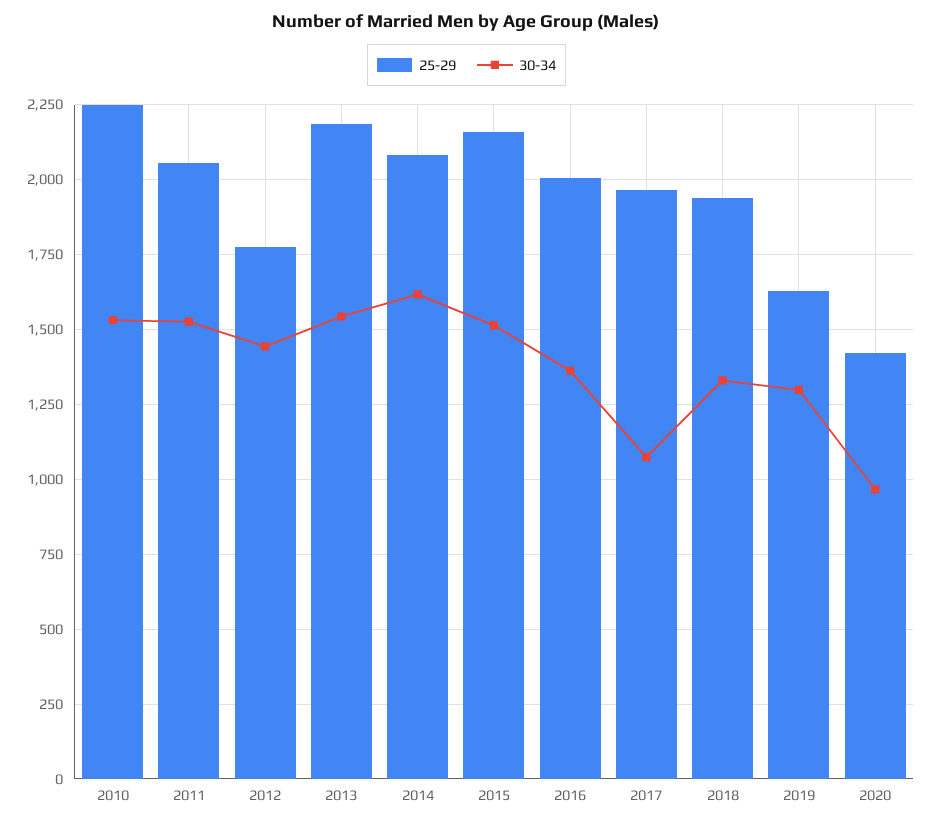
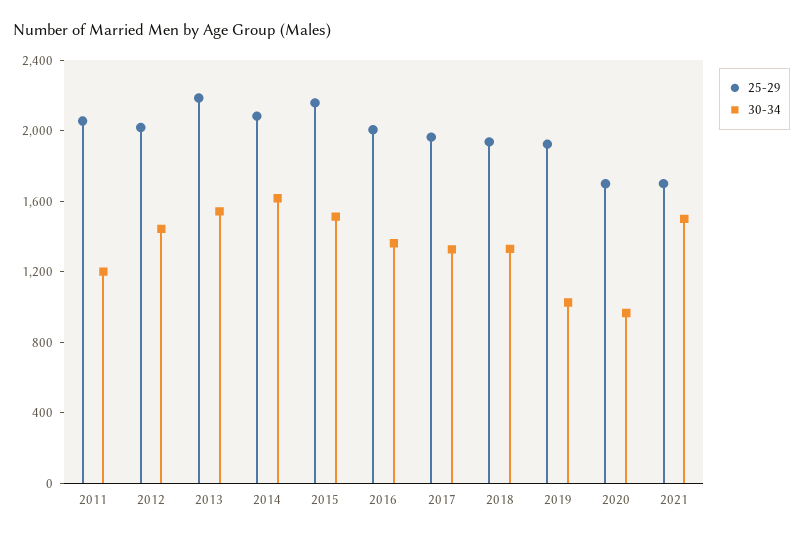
25-29, 2010: 2250 -> none
30-34, 2010: 1525 -> none
30-34, 2011: 1525 -> 1200
25-29, 2012: 1775 -> 2000
30-34, 2017: 1075 -> 1300
25-29, 2019: 1625 -> 1900
30-34, 2019: 1300 -> 1000
25-29, 2020: 1425 -> 1700
25-29, 2021: none -> 1700
30-34, 2021: none -> 1500

